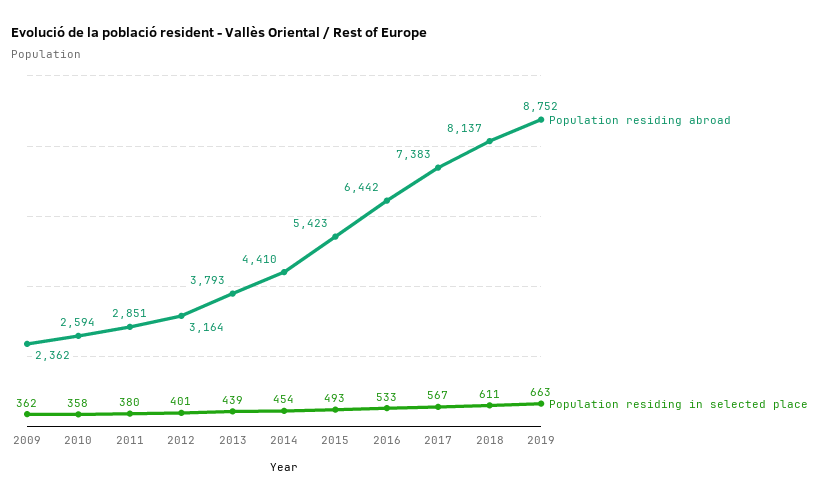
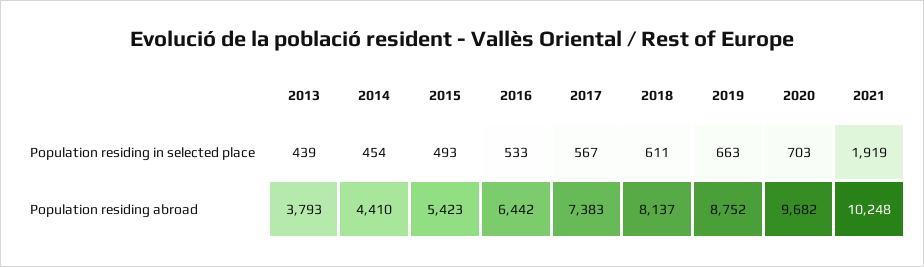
Population residing abroad, 2009: 2362 -> none
Population residing in selected place, 2009: 362 -> none
Population residing abroad, 2010: 2594 -> none
Population residing in selected place, 2010: 358 -> none
Population residing abroad, 2011: 2851 -> none
Population residing in selected place, 2011: 380 -> none
Population residing abroad, 2012: 3164 -> none
Population residing in selected place, 2012: 401 -> none
Population residing in selected place, 2020: none -> 703
Population residing in selected place, 2021: none -> 1919
Population residing abroad, 2020: none -> 9682
Population residing abroad, 2021: none -> 10248

